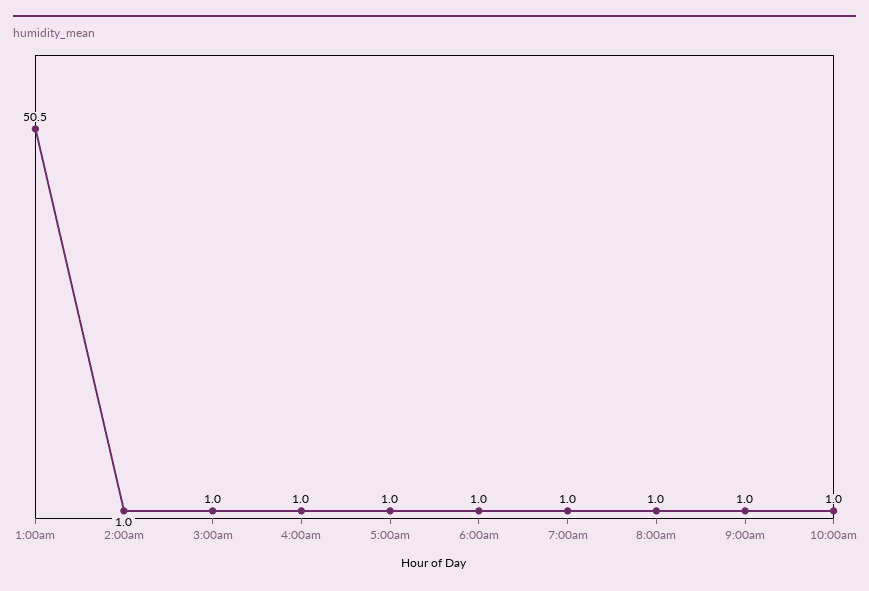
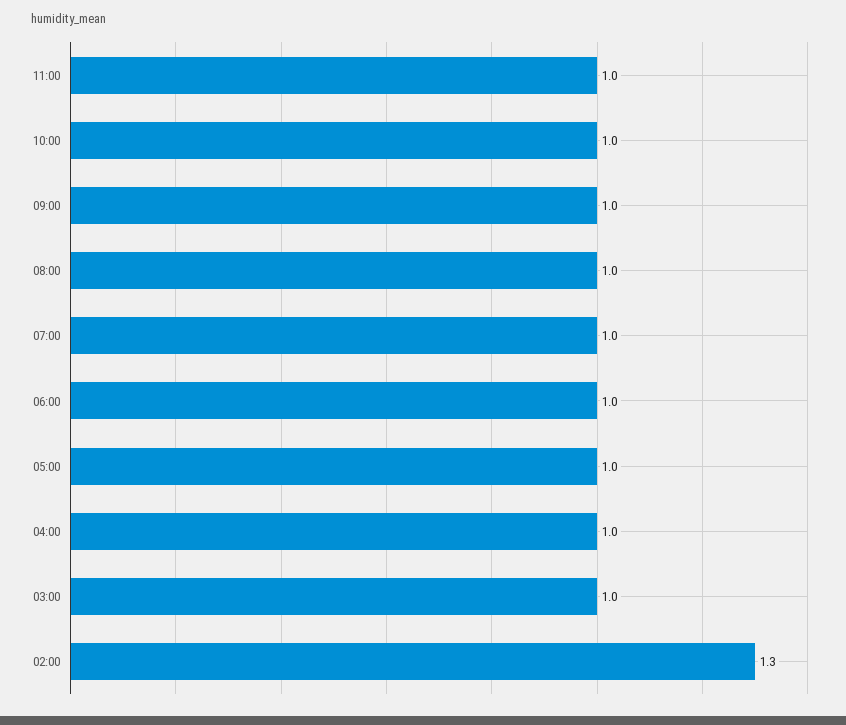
1:00am: 50.5 -> none
2:00am: 1 -> 1.3
11:00: none -> 1

